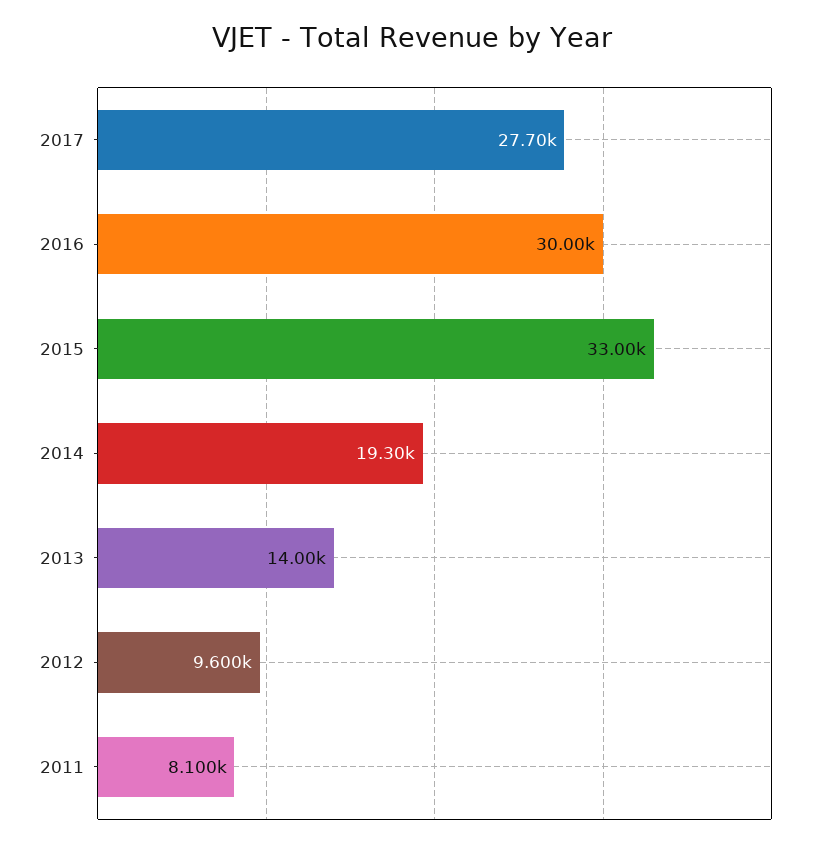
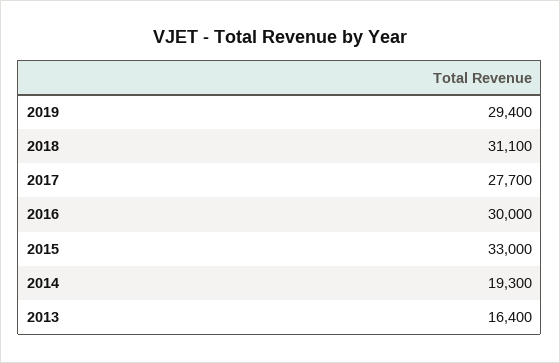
2013: 14000 -> 16400
2012: 9600 -> none
2011: 8100 -> none
2019: none -> 29400
2018: none -> 31100

